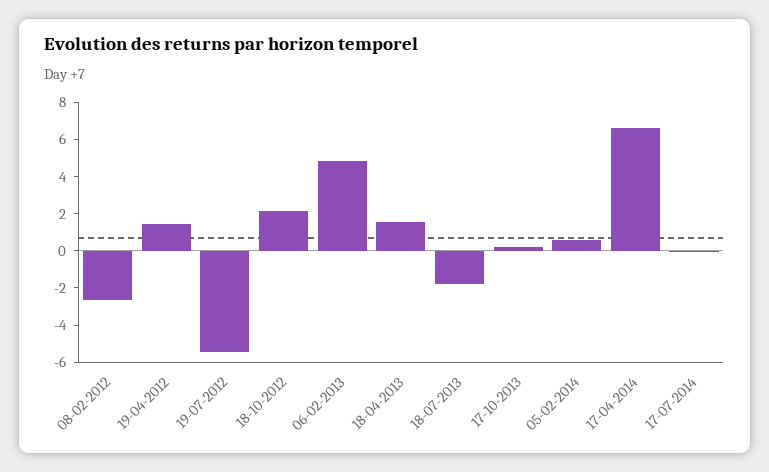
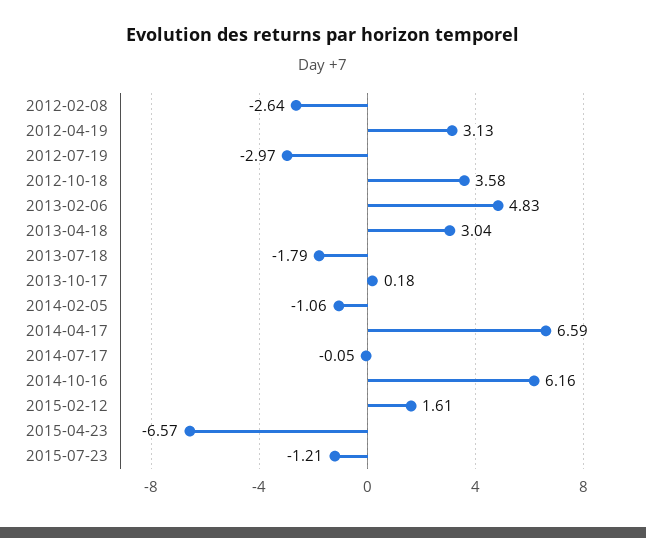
19-04-2012: 1.5 -> 3.13
19-07-2012: -5.5 -> -2.97
18-10-2012: 2 -> 3.58
18-04-2013: 1.5 -> 3.04
05-02-2014: 0.5 -> -1.06
2014-10-16: none -> 6.16
2015-02-12: none -> 1.61
2015-04-23: none -> -6.57
2015-07-23: none -> -1.21

